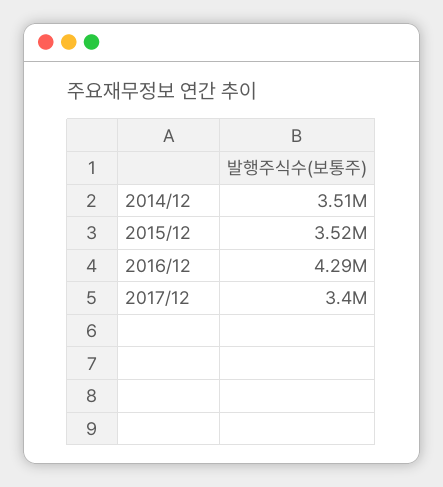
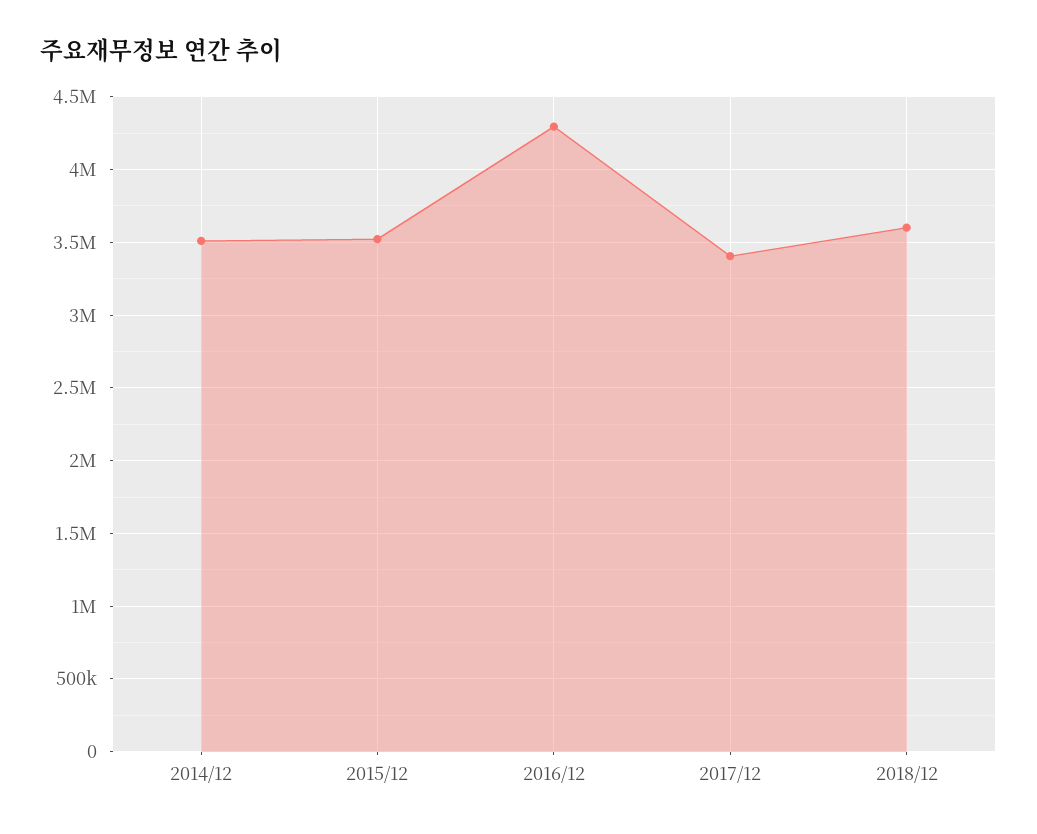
2018/12: none -> 3600000

